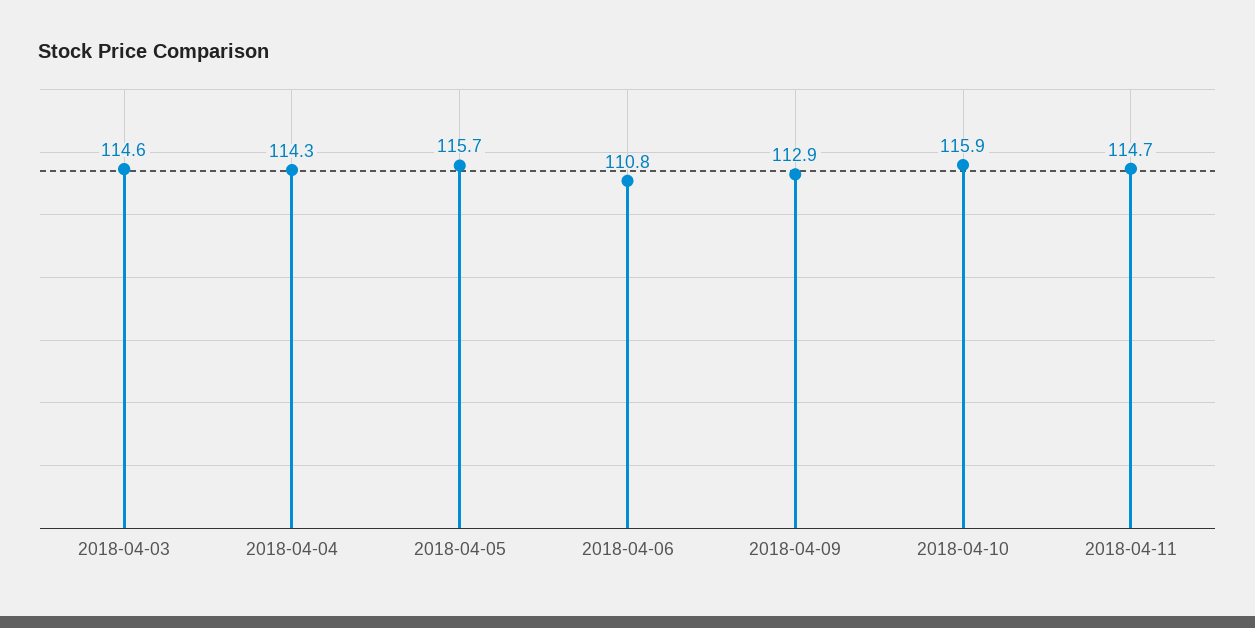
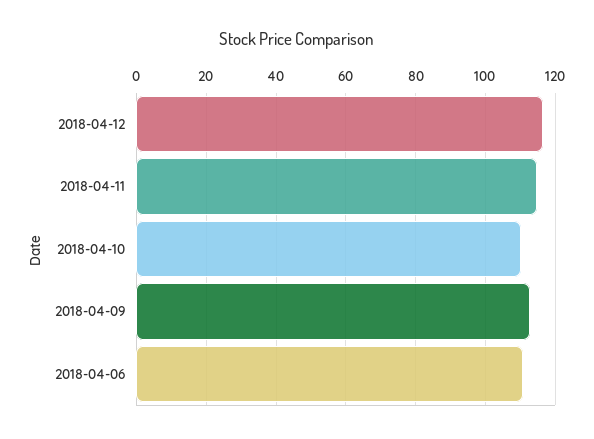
2018-04-03: 114.6 -> none
2018-04-04: 114.3 -> none
2018-04-05: 115.7 -> none
2018-04-10: 115.9 -> 110
2018-04-12: none -> 116

